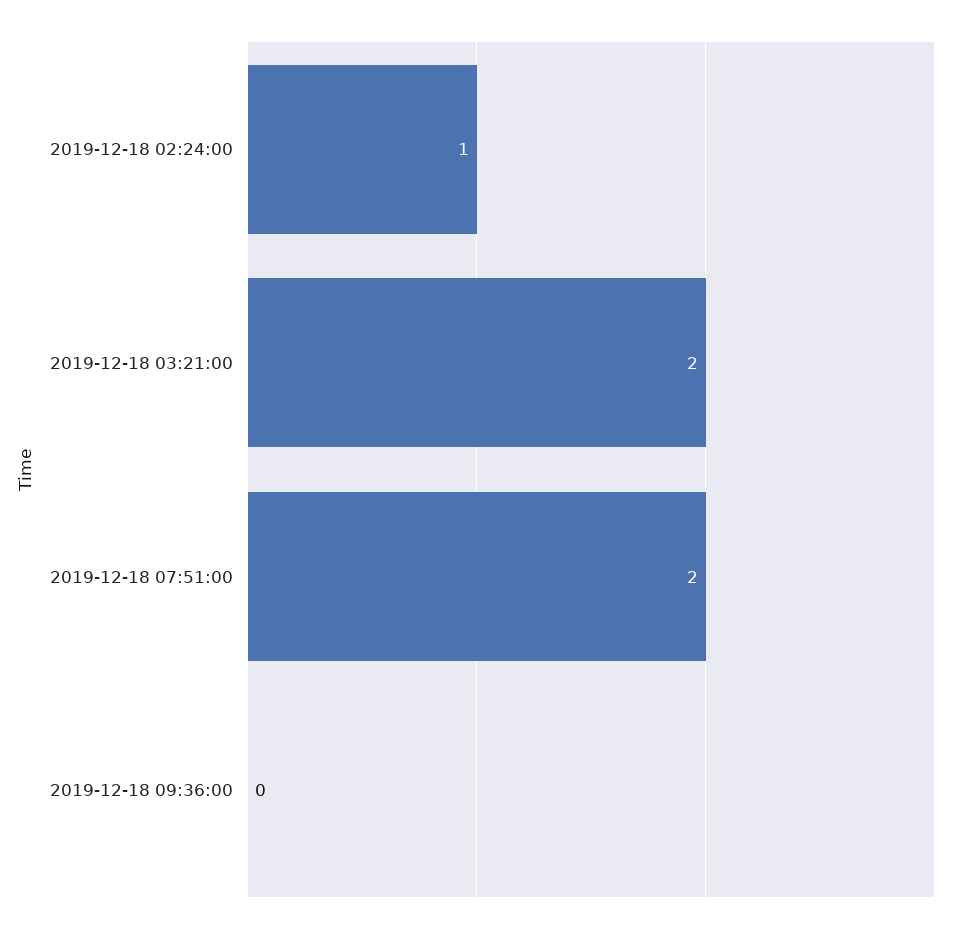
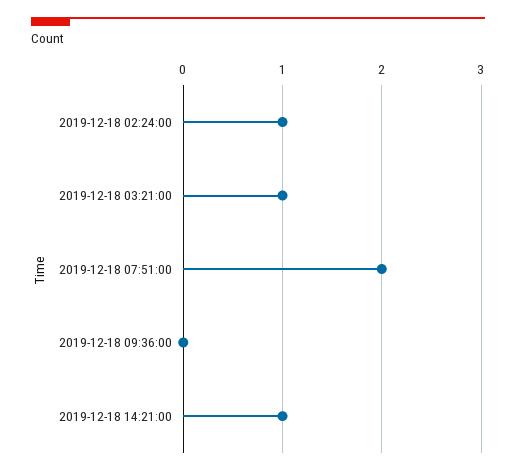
2019-12-18 03:21:00: 2 -> 1
2019-12-18 14:21:00: none -> 1

